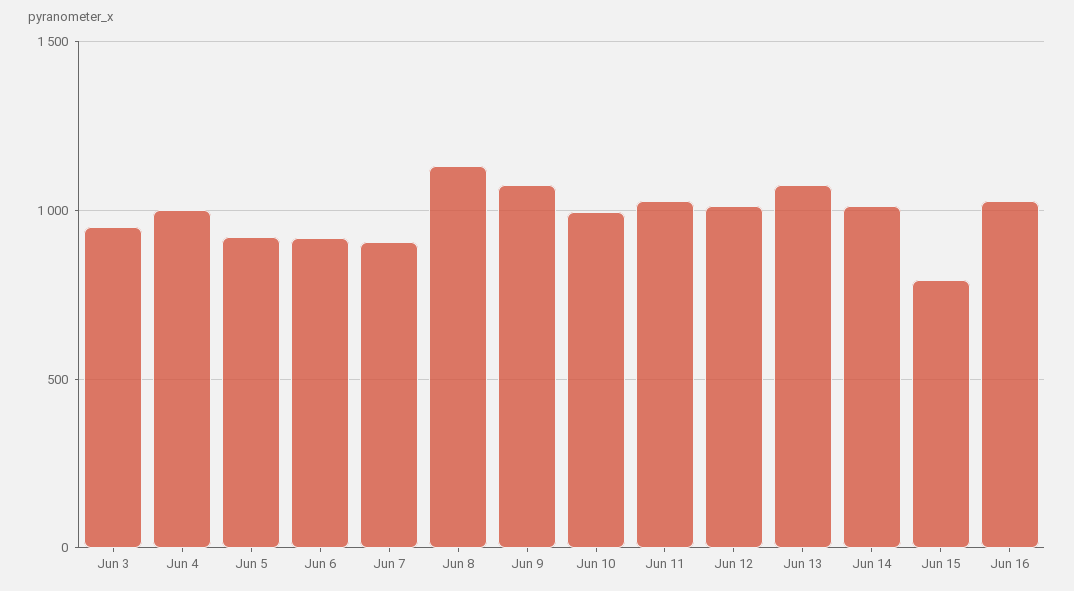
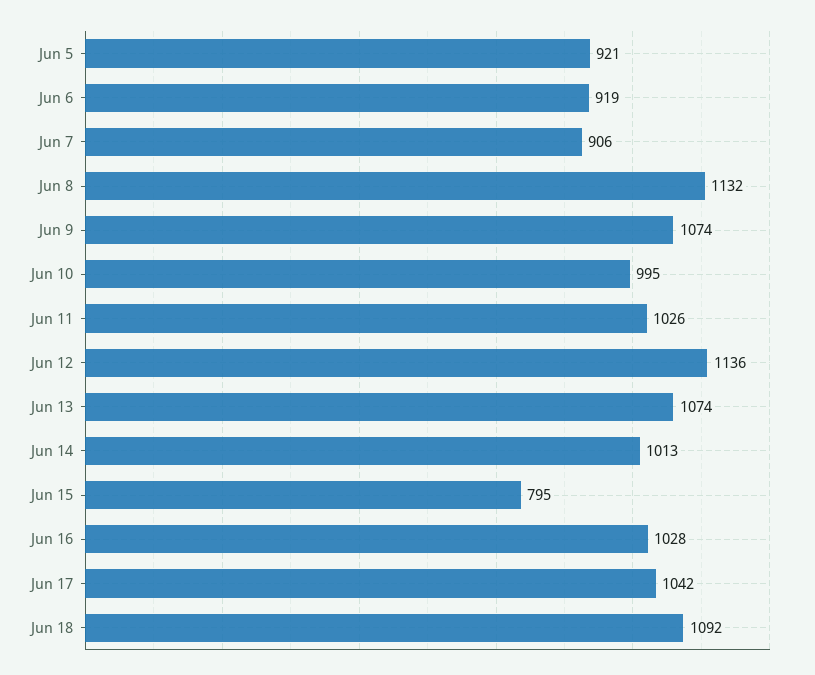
Jun 3: 950 -> none
Jun 4: 1000 -> none
Jun 12: 1000 -> 1136
Jun 17: none -> 1042
Jun 18: none -> 1092

